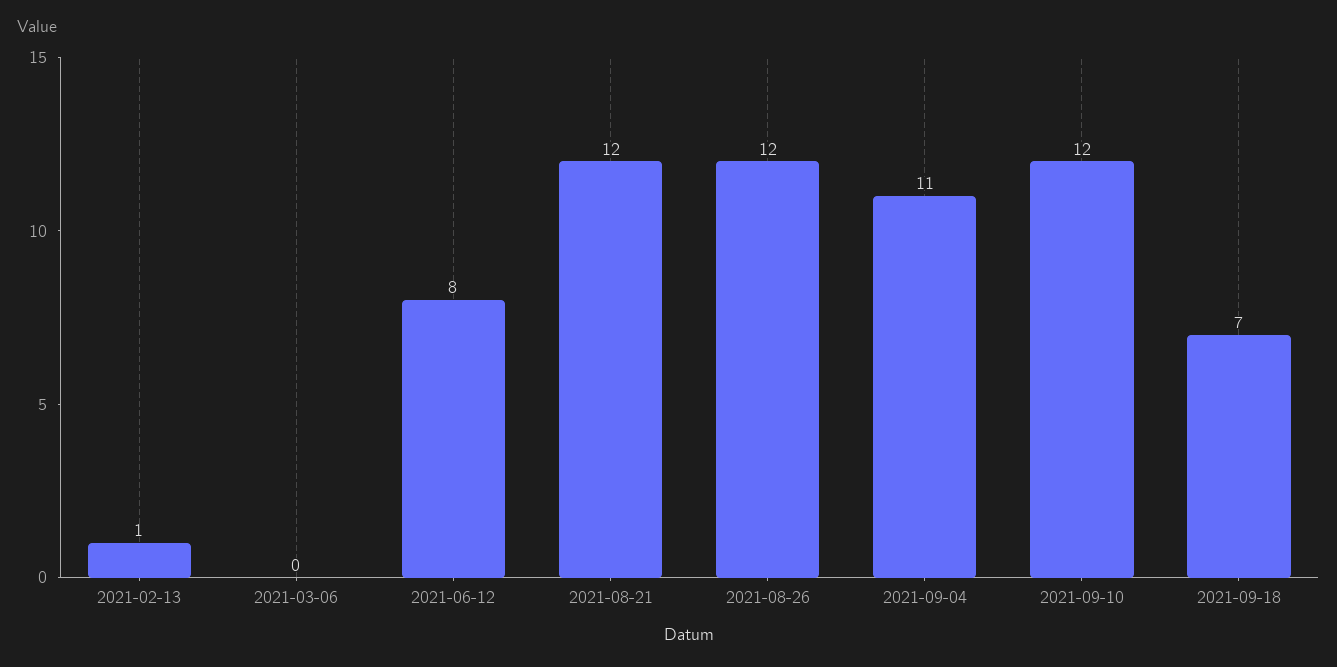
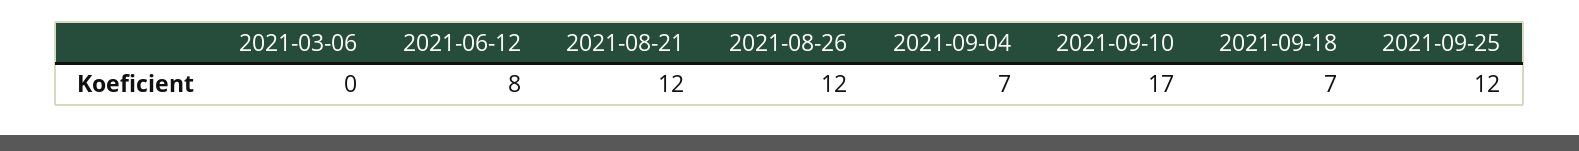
2021-02-13: 1 -> none
2021-09-04: 11 -> 7
2021-09-10: 12 -> 17
2021-09-25: none -> 12

